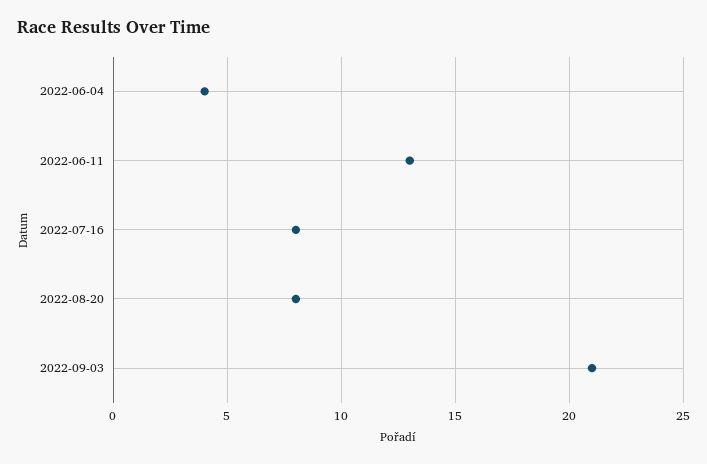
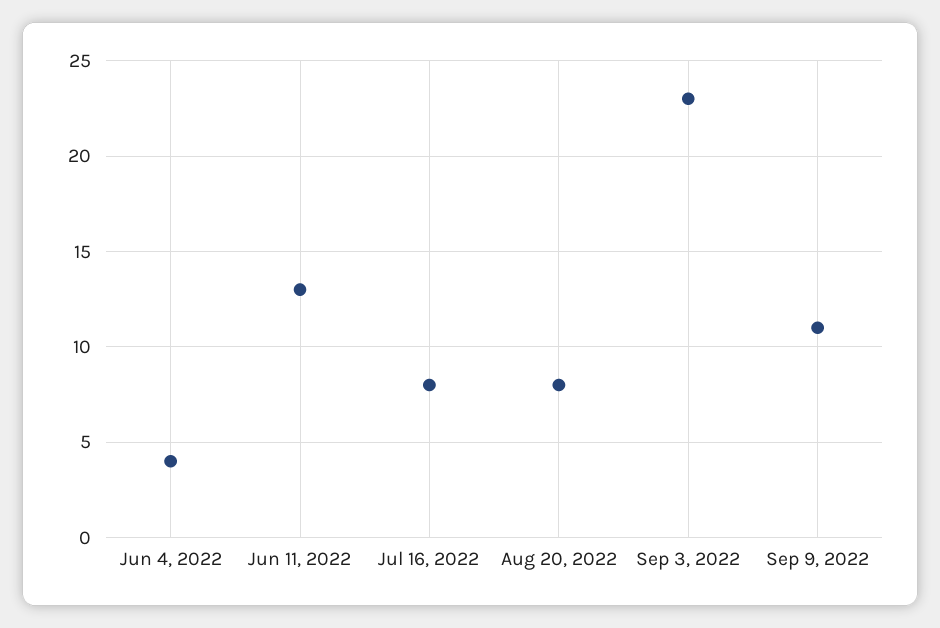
2022-09-03: 21 -> 23
Sep 9, 2022: none -> 11

